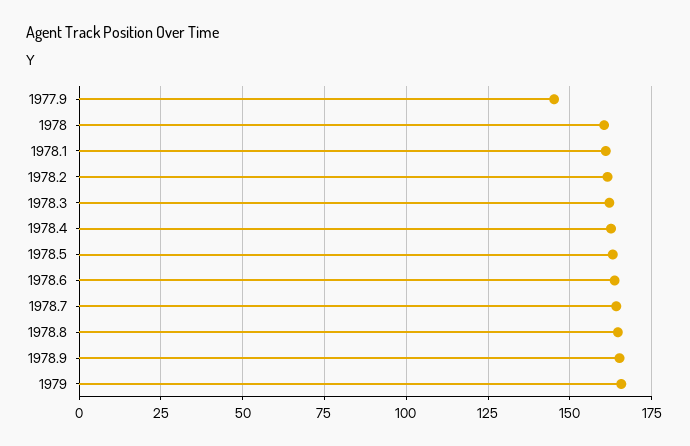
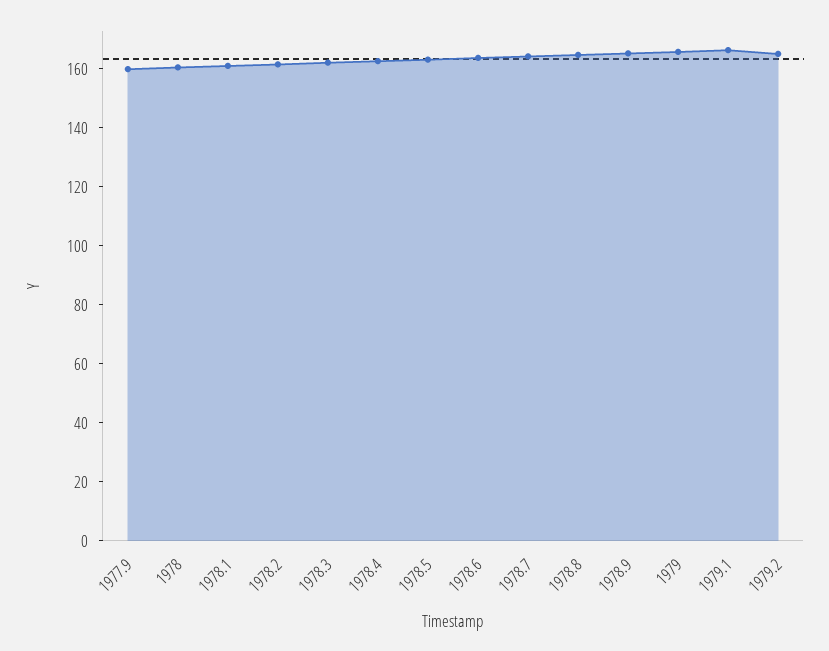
1977.9: 145 -> 160
1979.1: none -> 165
1979.2: none -> 165

